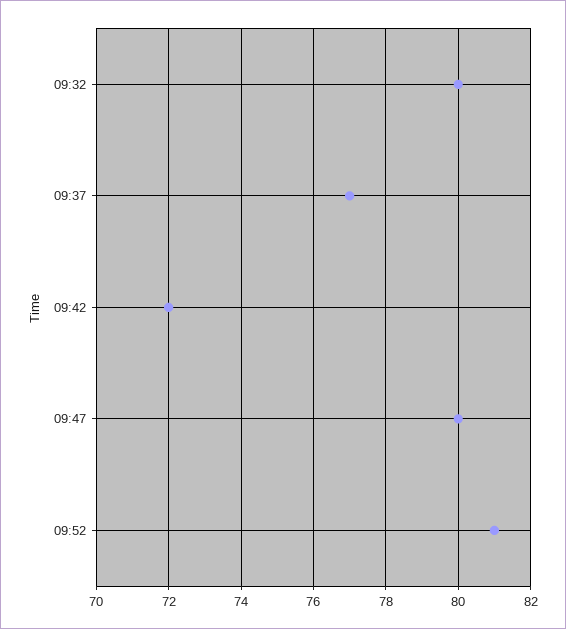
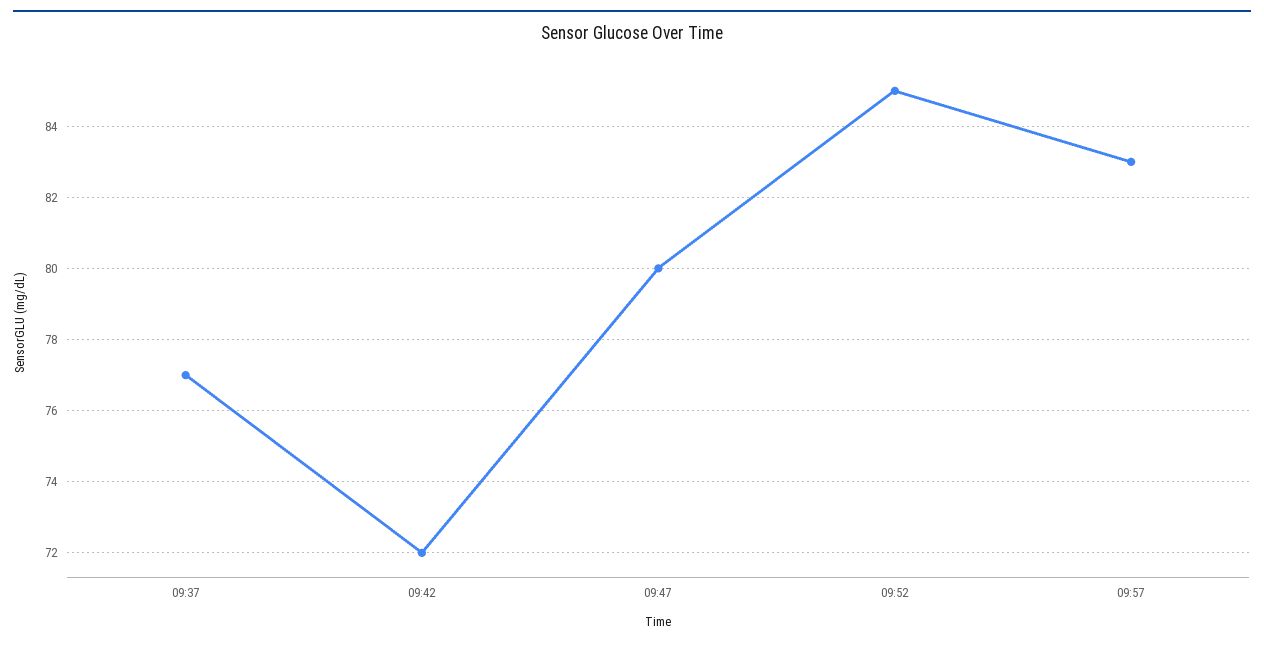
09:32: 80 -> none
09:52: 81 -> 85
09:57: none -> 83

